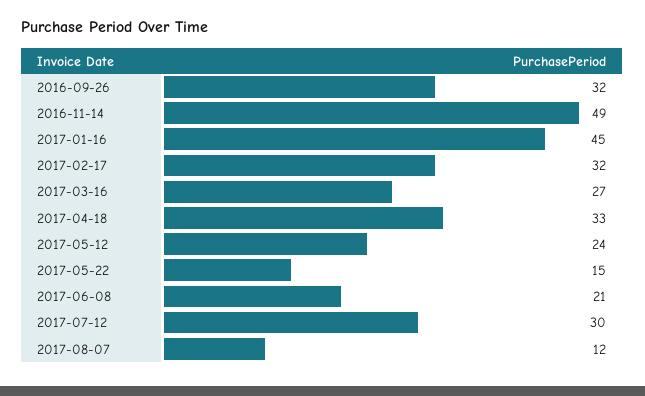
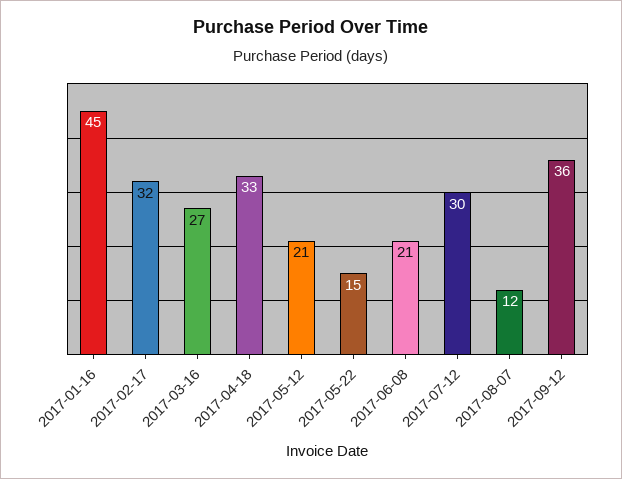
2016-09-26: 32 -> none
2016-11-14: 49 -> none
2017-05-12: 24 -> 21
2017-09-12: none -> 36

